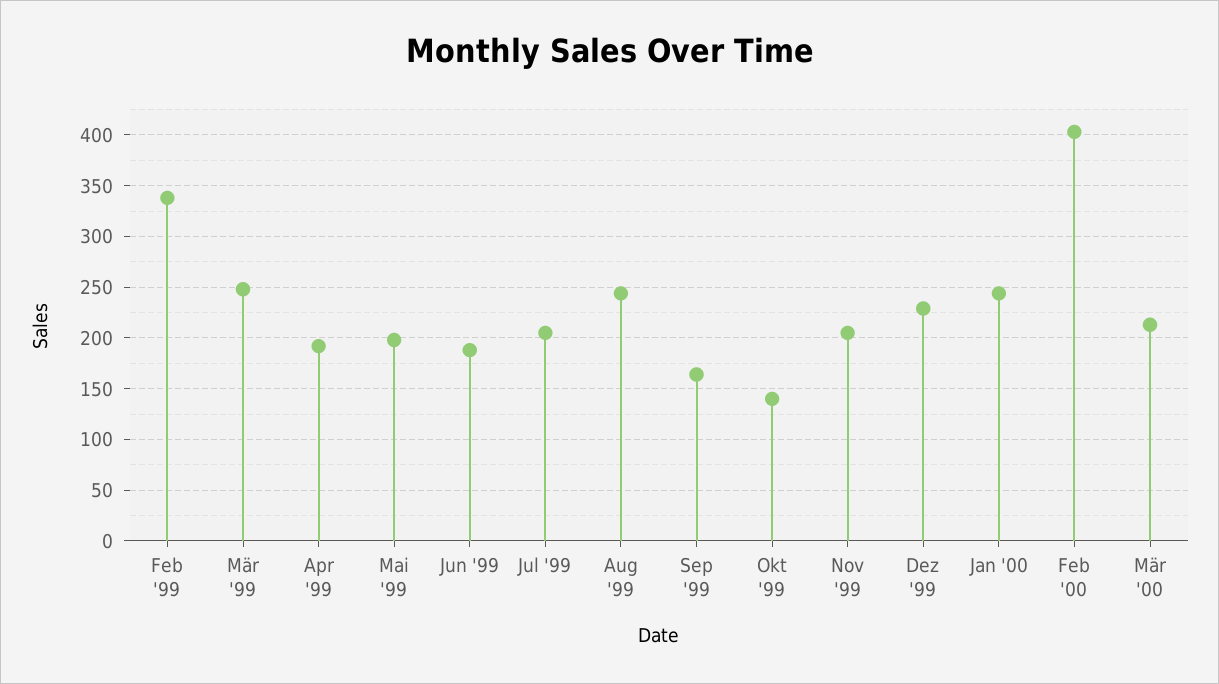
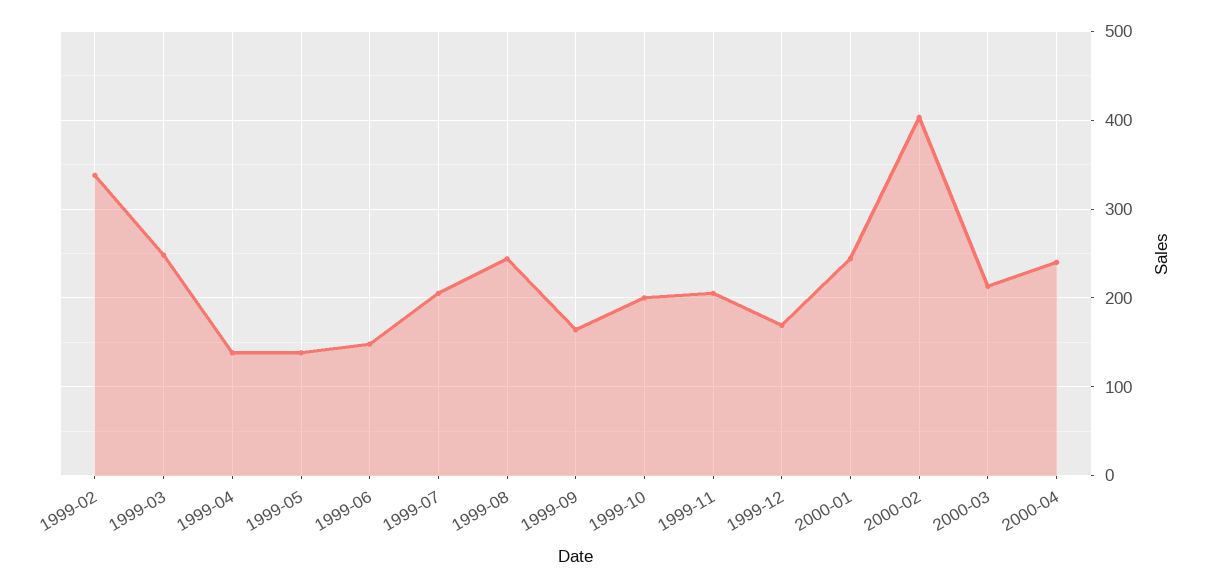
Apr '99: 190 -> 140
Mai '99: 200 -> 140
Jun '99: 190 -> 150
Okt '99: 140 -> 200
Dez '99: 230 -> 170
2000-04: none -> 240

